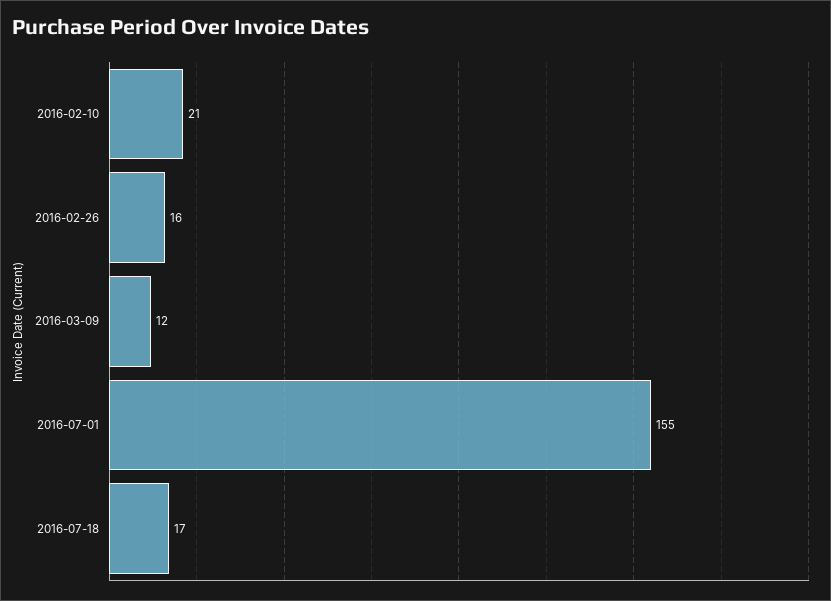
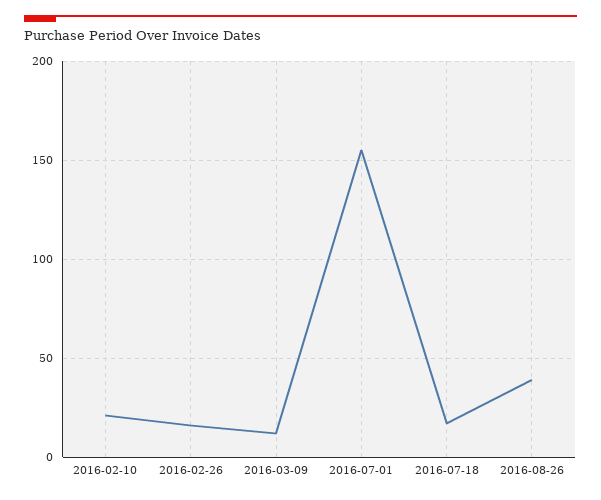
2016-08-26: none -> 40

